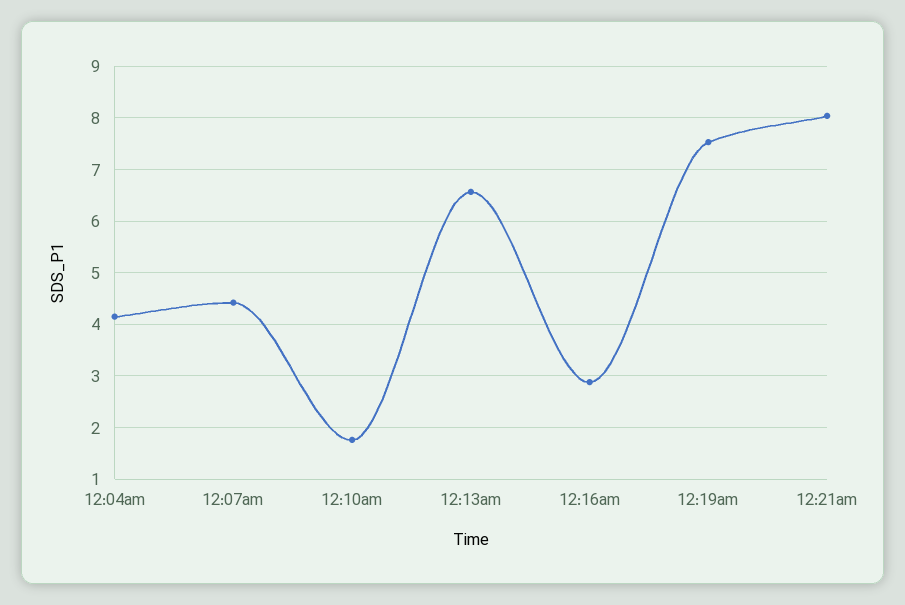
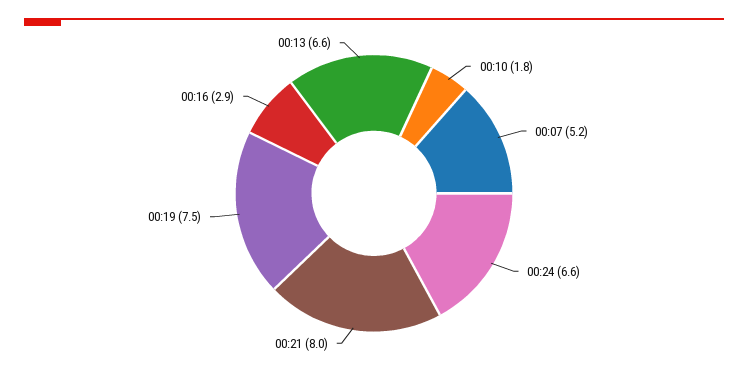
12:04am: 4.2 -> none
12:07am: 4.4 -> 5.2
00:24: none -> 6.6

